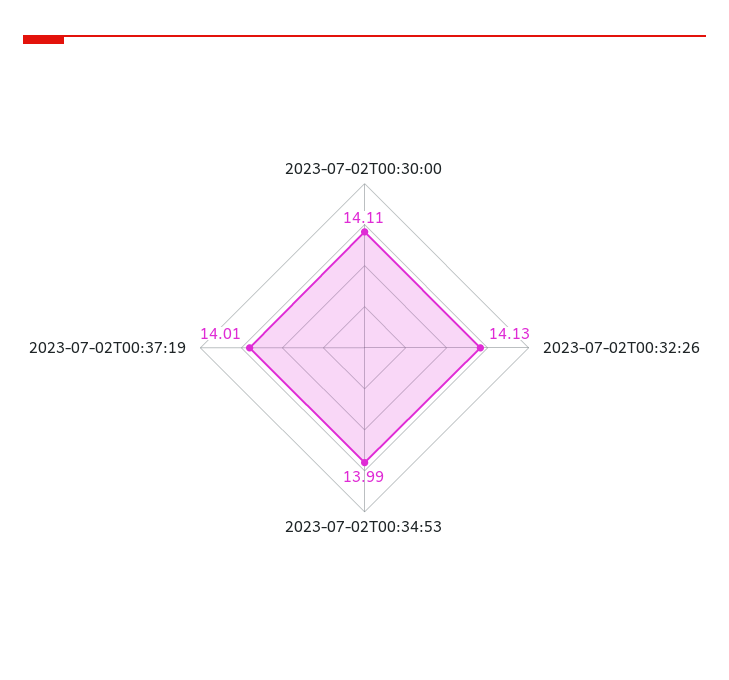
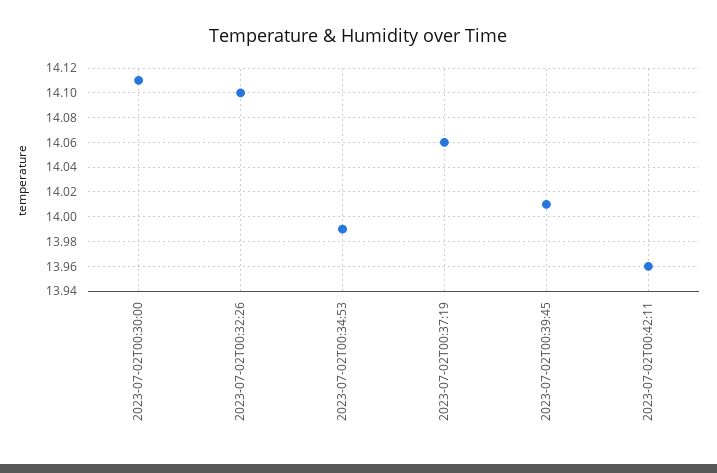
2023-07-02T00:32:26: 14.13 -> 14.1
2023-07-02T00:37:19: 14.01 -> 14.06
2023-07-02T00:39:45: none -> 14.01
2023-07-02T00:42:11: none -> 13.96

